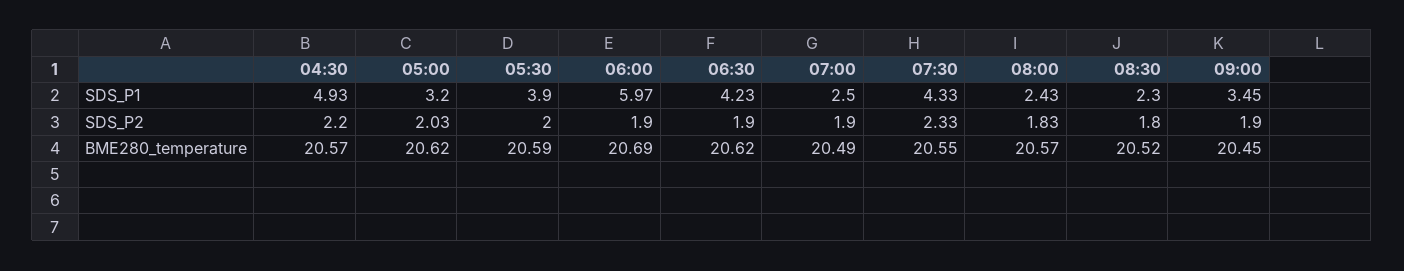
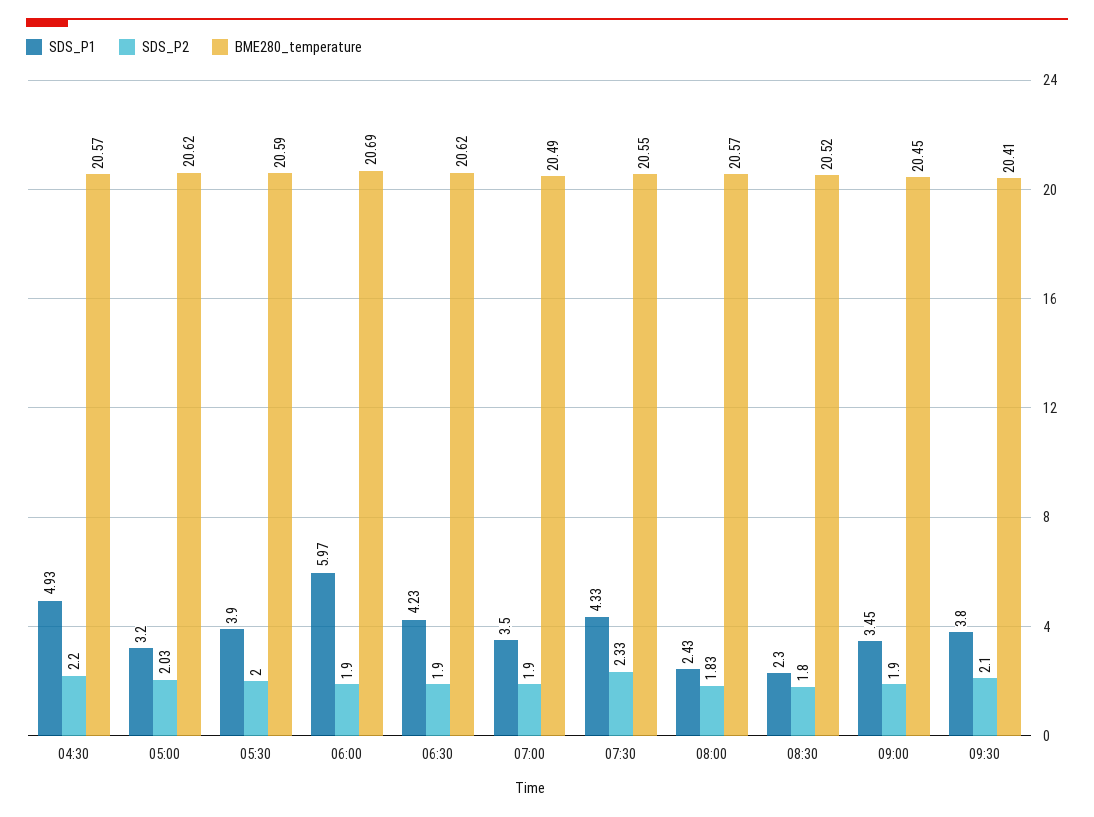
SDS_P1, 07:00: 2.5 -> 3.5
SDS_P1, 09:30: none -> 3.8
SDS_P2, 09:30: none -> 2.1
BME280_temperature, 09:30: none -> 20.41

